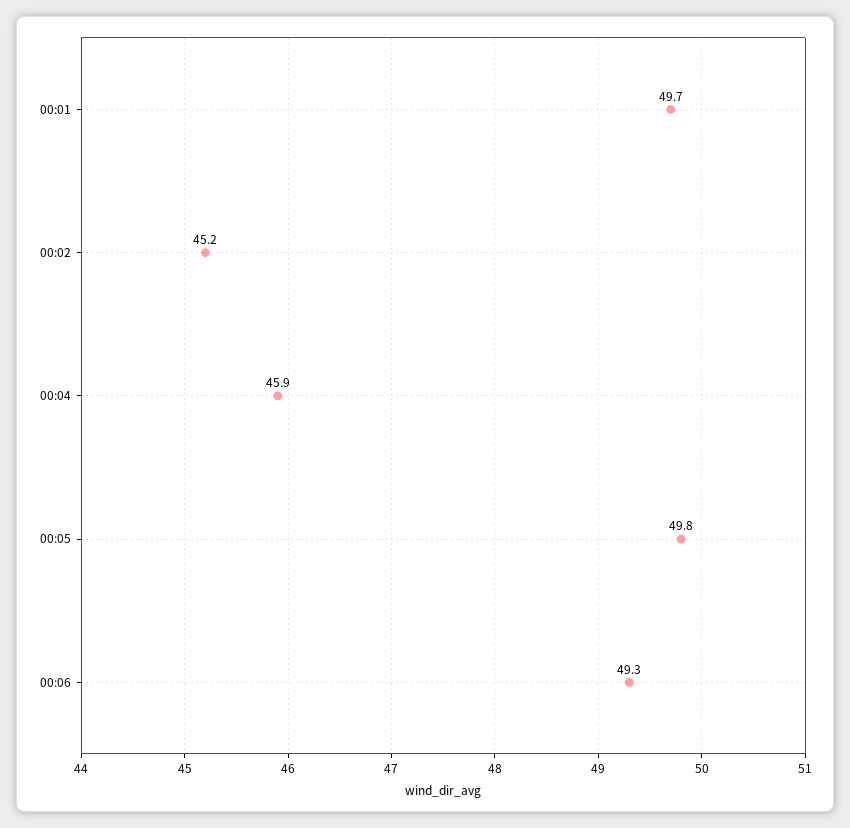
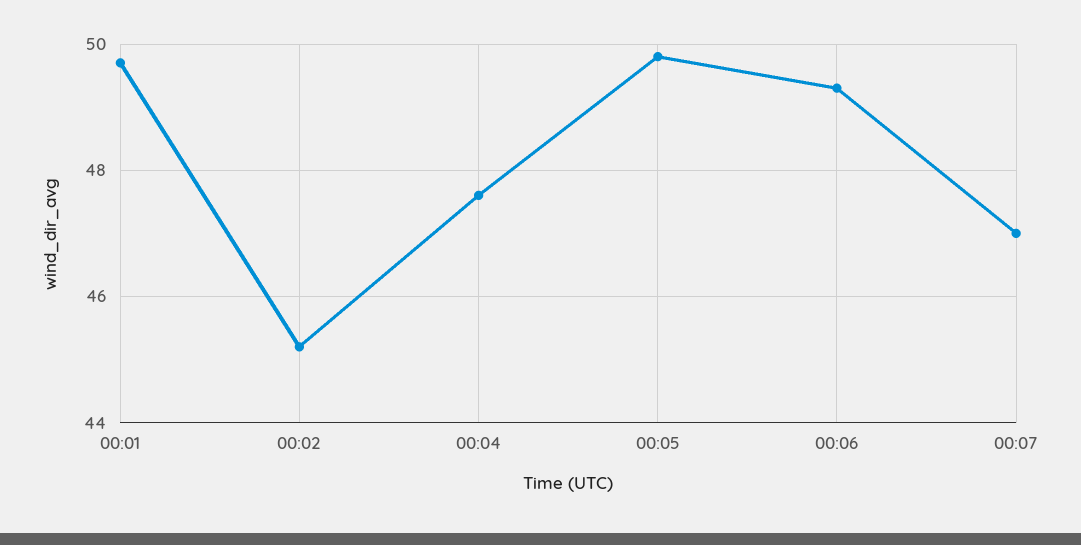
00:04: 45.9 -> 47.5
00:07: none -> 47

